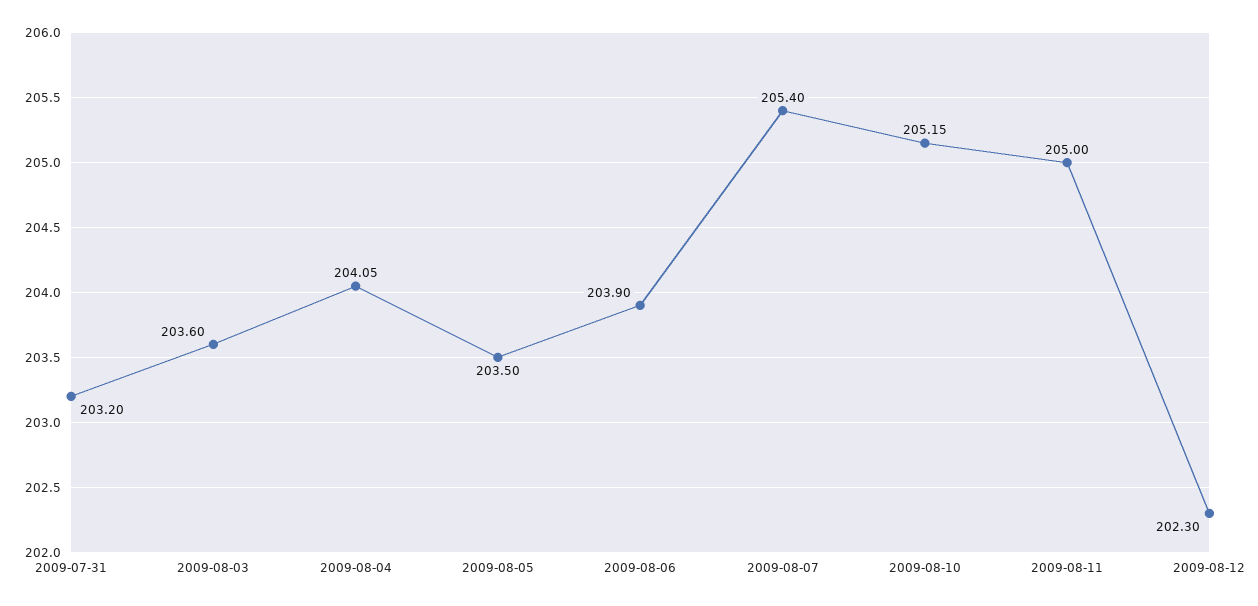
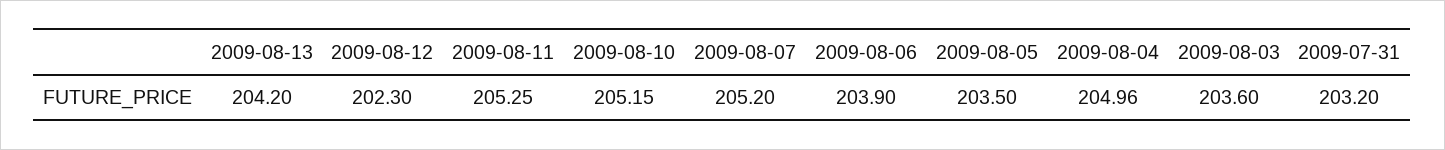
2009-08-04: 204.05 -> 204.96
2009-08-07: 205.4 -> 205.2
2009-08-11: 205 -> 205.25
2009-08-13: none -> 204.2

